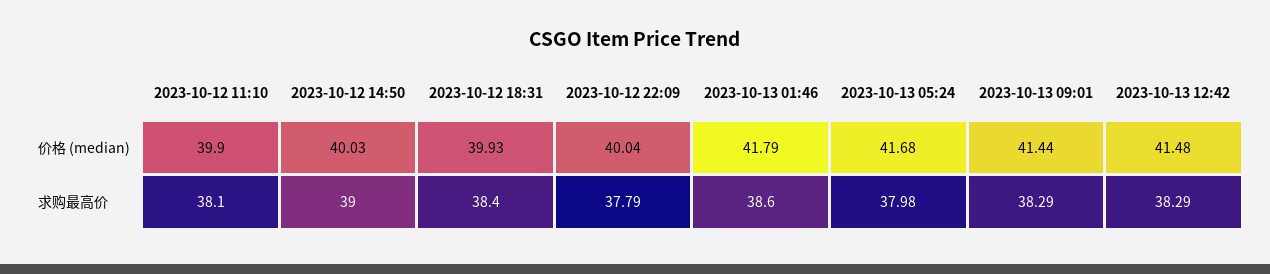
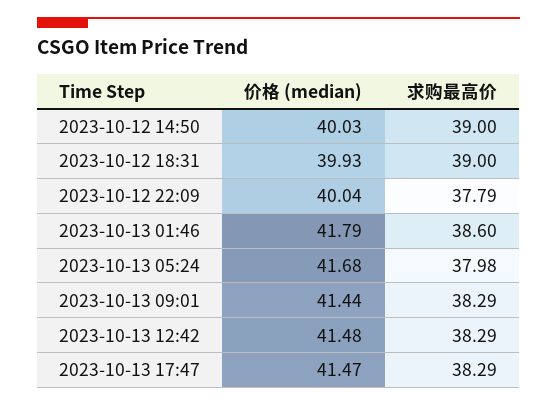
2023-10-12 11:10, 价格 (median): 39.9 -> none
2023-10-12 11:10, 求购最高价: 38.1 -> none
2023-10-12 18:31, 求购最高价: 38.4 -> 39
2023-10-13 17:47, 价格 (median): none -> 41.47
2023-10-13 17:47, 求购最高价: none -> 38.29

